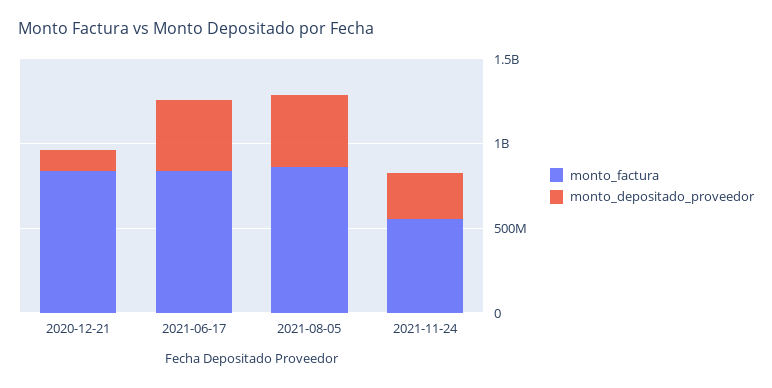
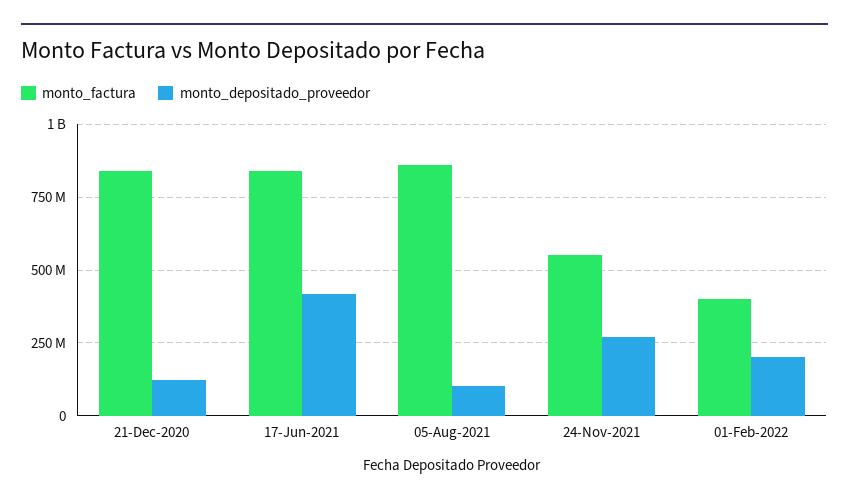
monto_depositado_proveedor, 2021-08-05: 400000000 -> 100000000
monto_factura, 01-Feb-2022: none -> 400000000
monto_depositado_proveedor, 01-Feb-2022: none -> 200000000

